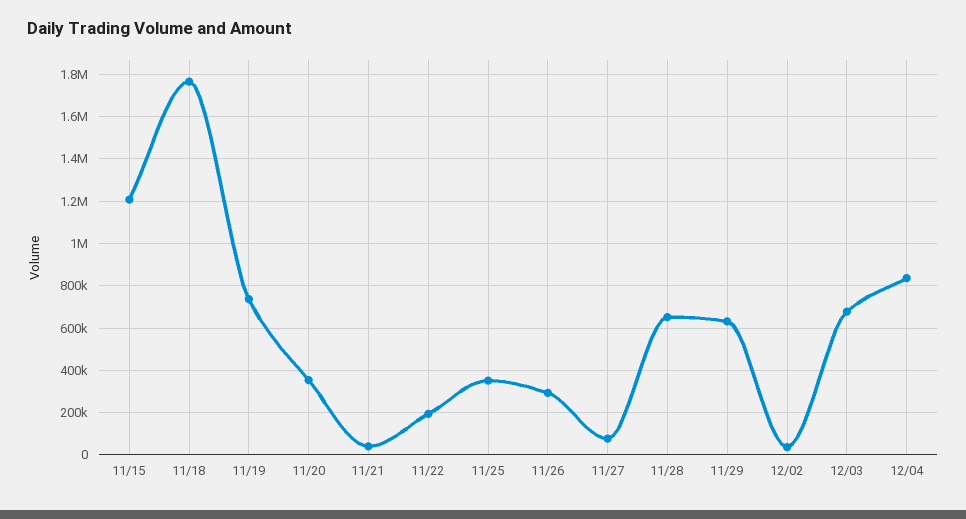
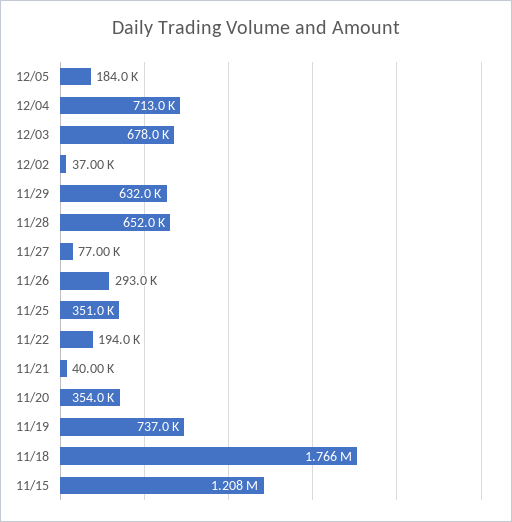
12/04: 850000 -> 713000
12/05: none -> 184000

